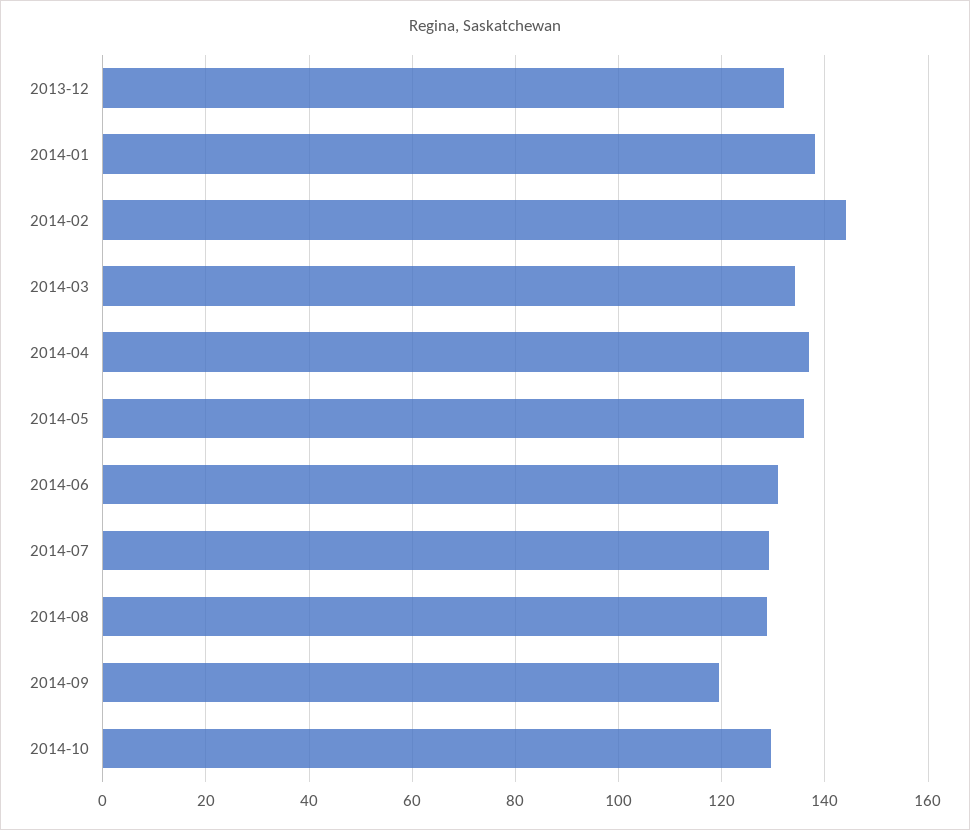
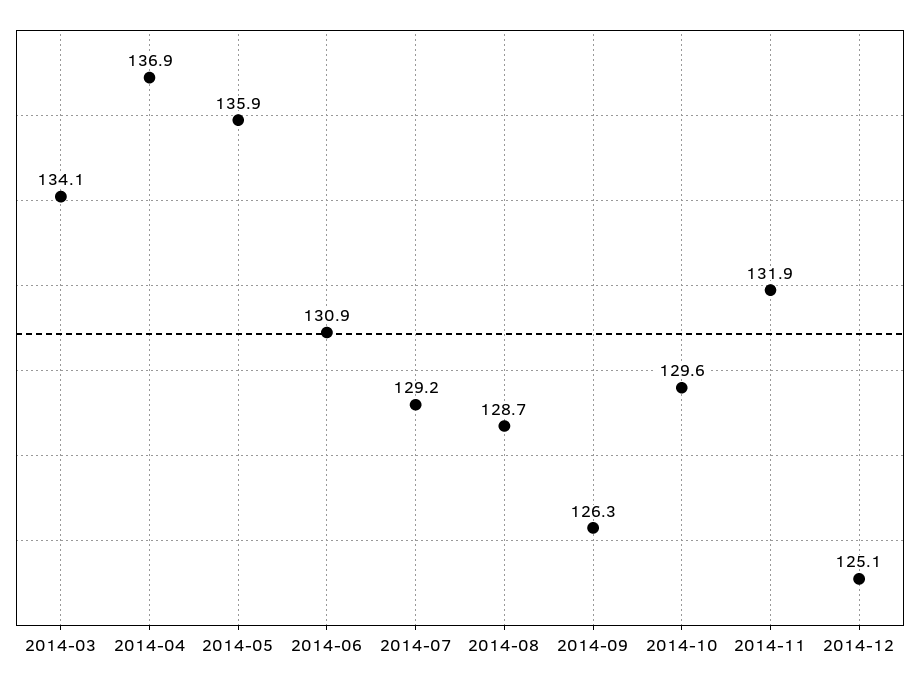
2013-12: 132 -> none
2014-01: 138 -> none
2014-02: 144 -> none
2014-09: 120 -> 126.3
2014-11: none -> 131.9
2014-12: none -> 125.1

